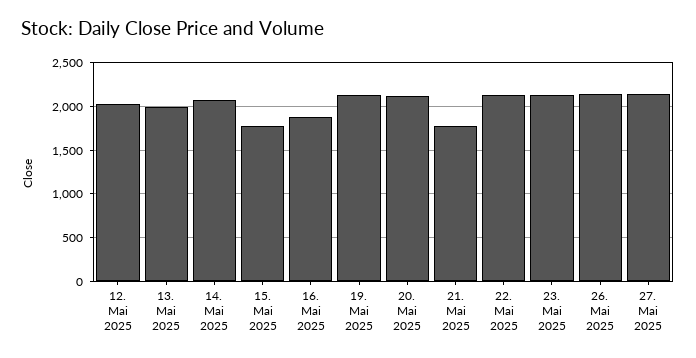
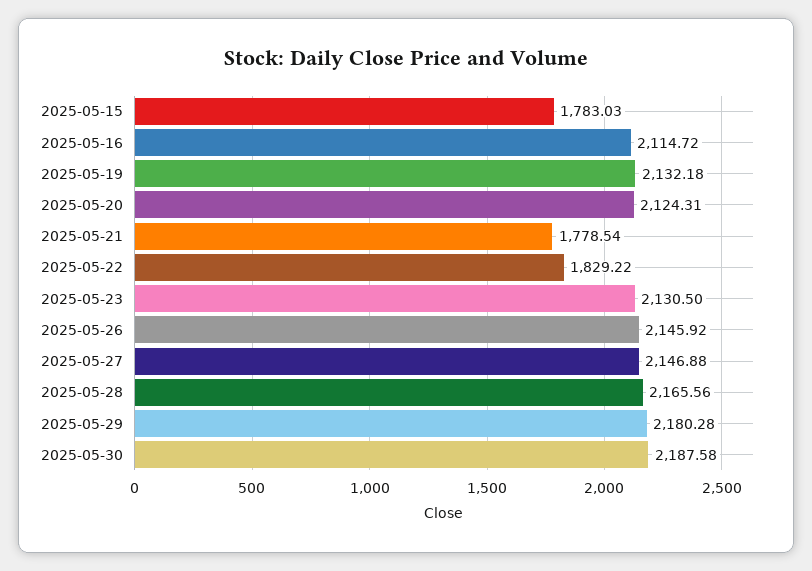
12. Mai 2025: 2000 -> none
13. Mai 2025: 2000 -> none
14. Mai 2025: 2100 -> none
16. Mai 2025: 1900 -> 2114.72
22. Mai 2025: 2100 -> 1829.22
2025-05-28: none -> 2165.56
2025-05-29: none -> 2180.28
2025-05-30: none -> 2187.58

